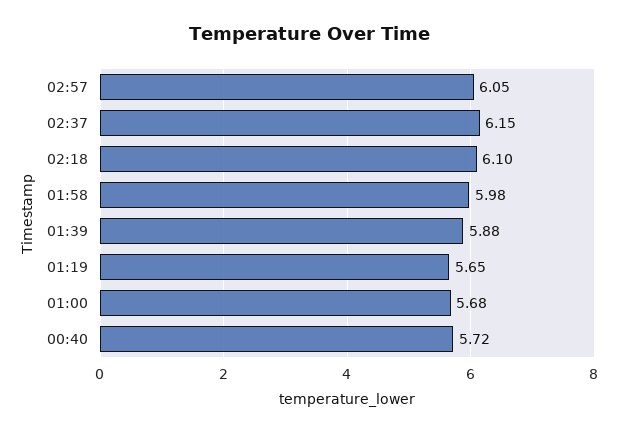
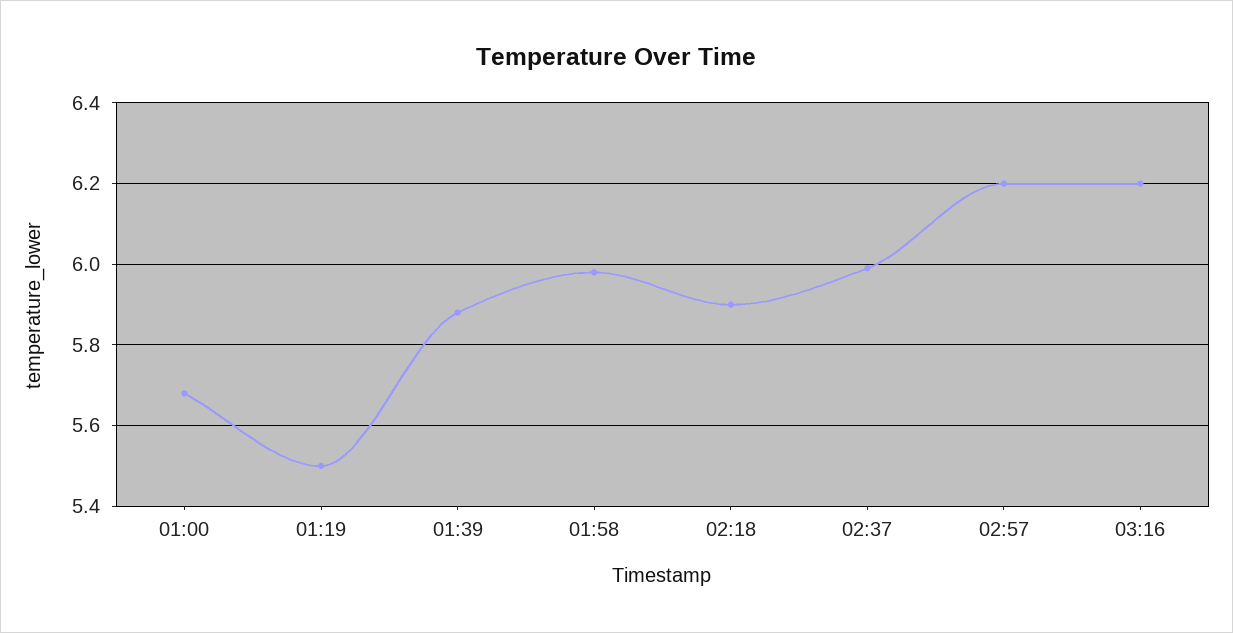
02:57: 6.05 -> 6.2
02:37: 6.15 -> 6
02:18: 6.1 -> 5.9
01:19: 5.65 -> 5.5
00:40: 5.72 -> none
03:16: none -> 6.2

